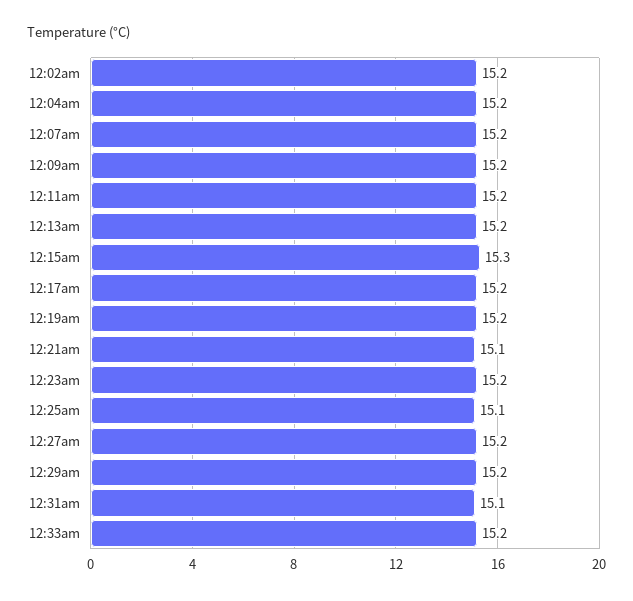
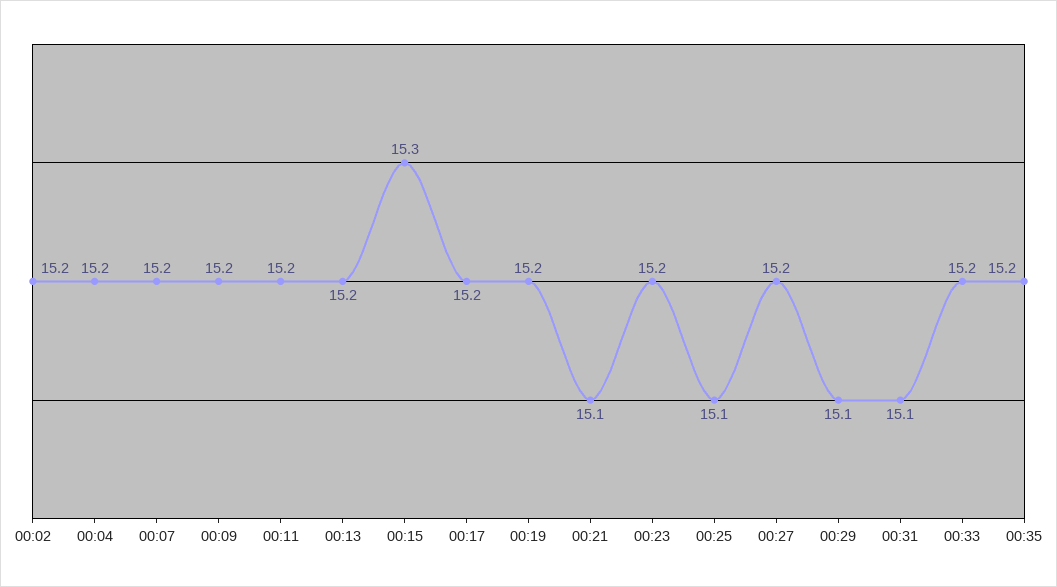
12:29am: 15.2 -> 15.1
00:35: none -> 15.2

